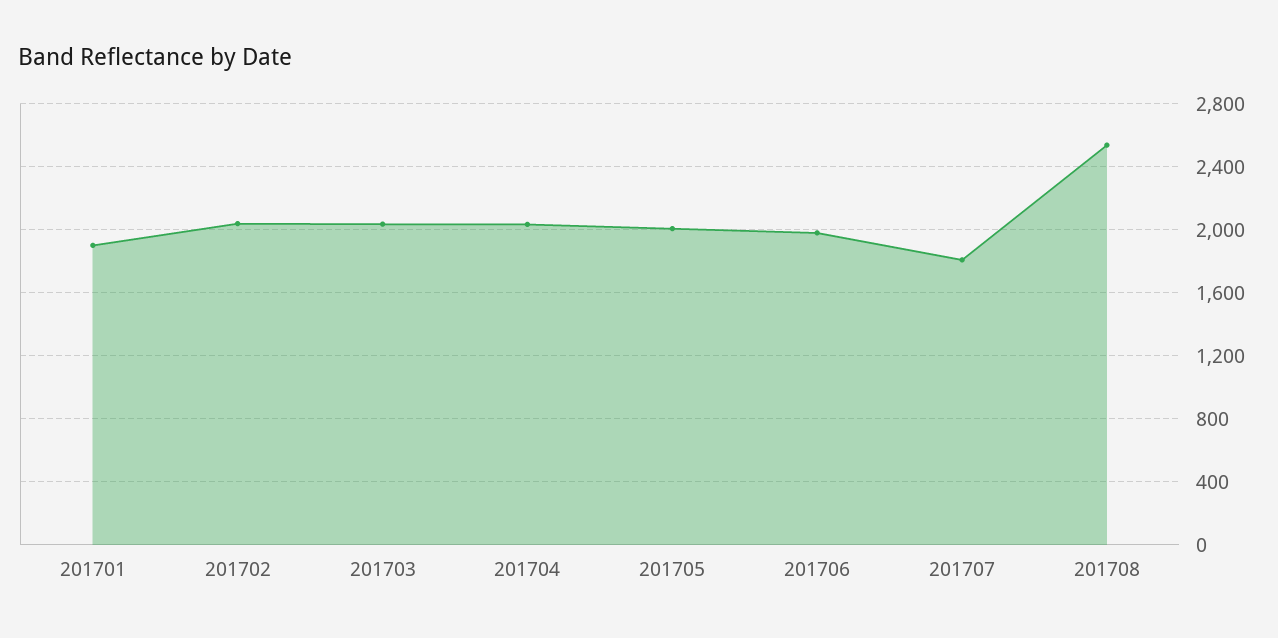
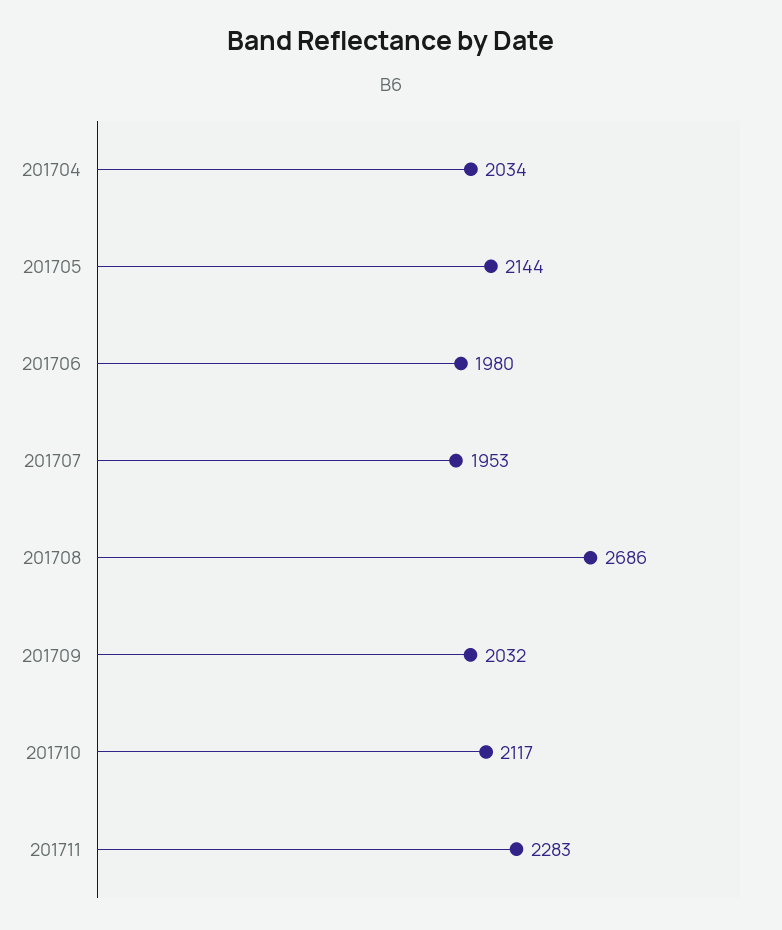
201701: 1900 -> none
201702: 2050 -> none
201703: 2050 -> none
201705: 2000 -> 2144
201707: 1800 -> 1953
201708: 2550 -> 2686
201709: none -> 2032
201710: none -> 2117
201711: none -> 2283

